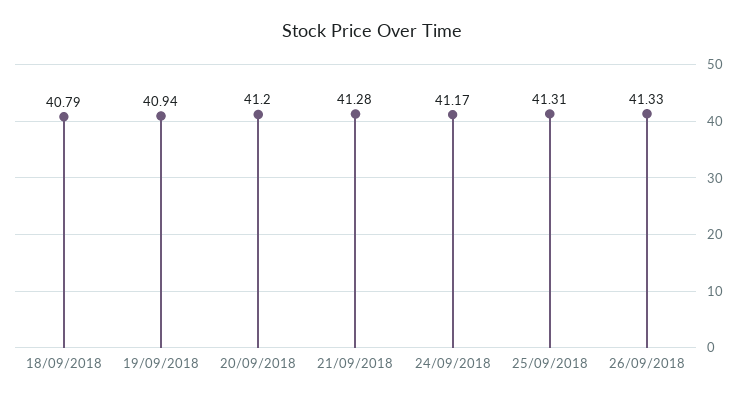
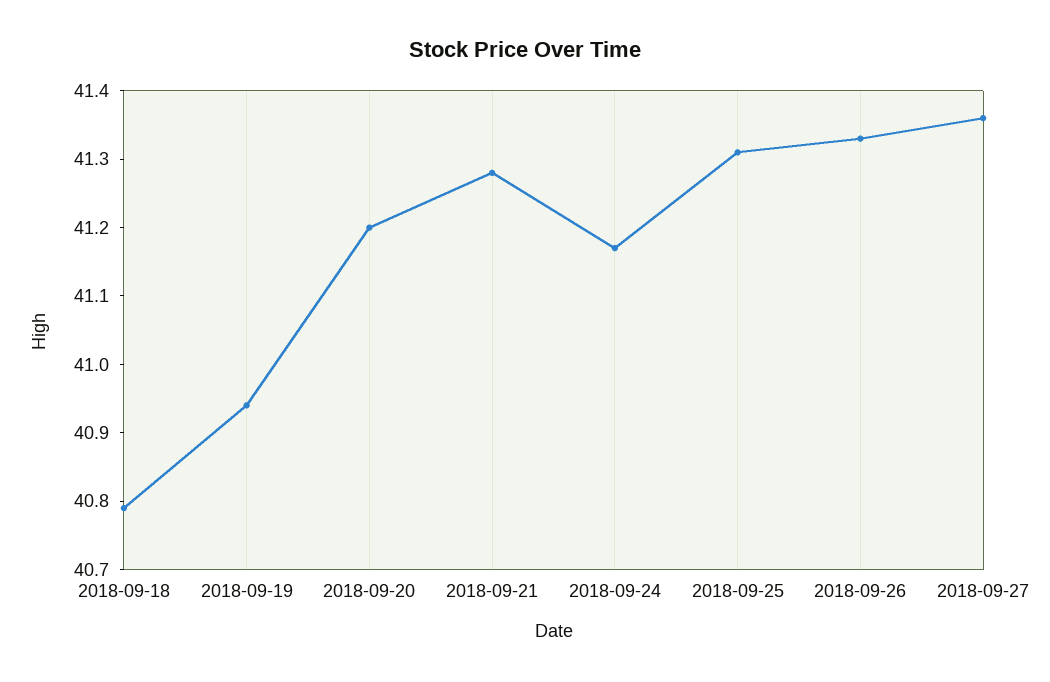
2018-09-27: none -> 41.35

